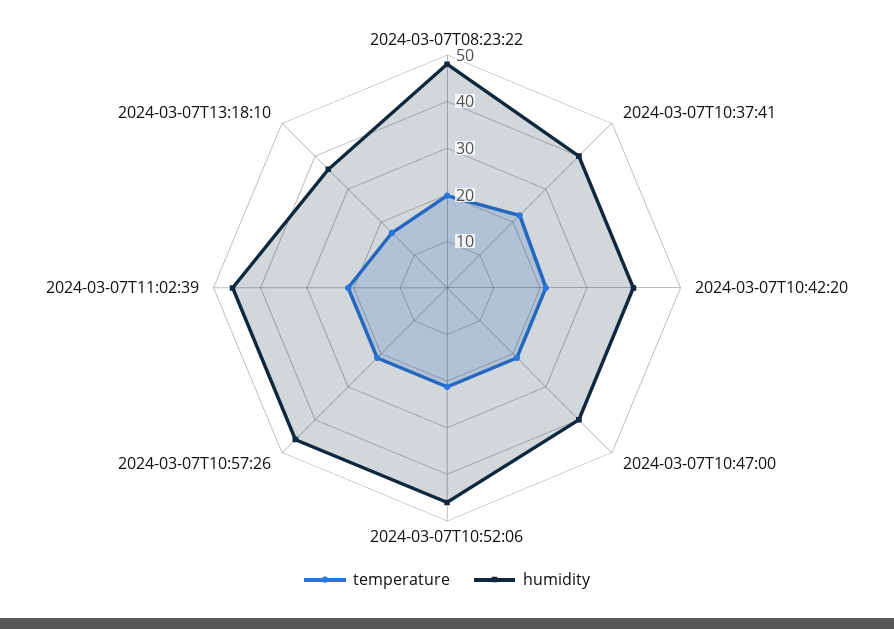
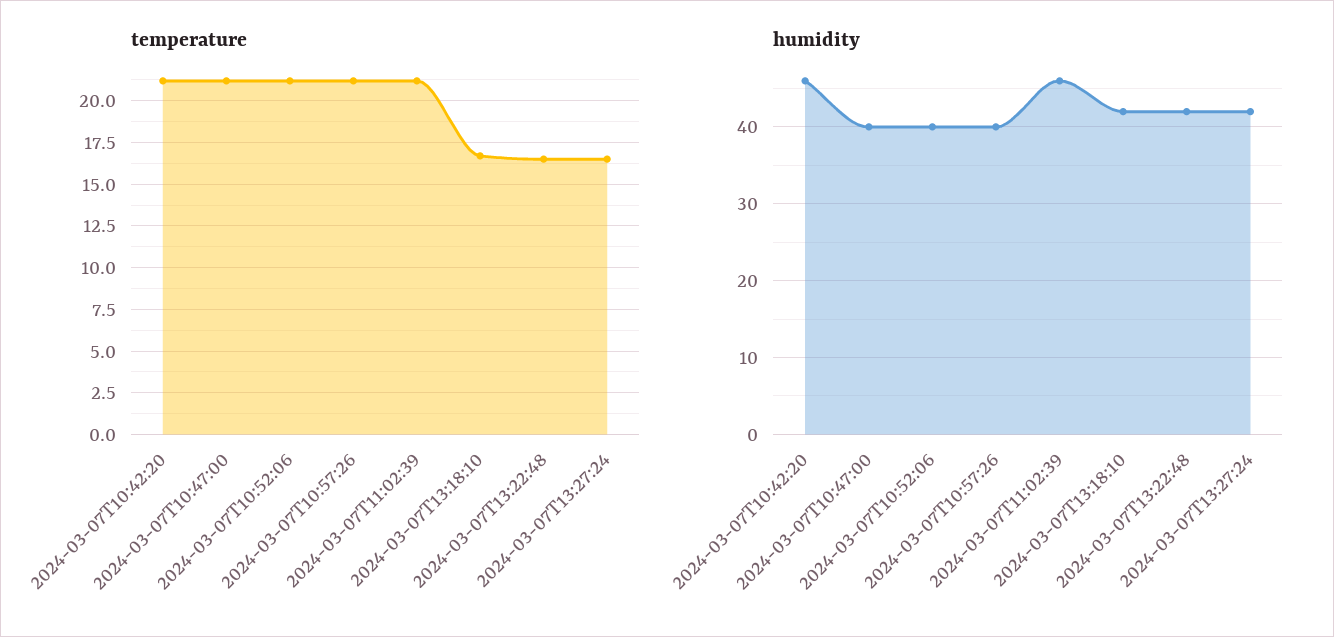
temperature, 2024-03-07T08:23:22: 20 -> none
humidity, 2024-03-07T08:23:22: 48 -> none
temperature, 2024-03-07T10:37:41: 22 -> none
humidity, 2024-03-07T10:37:41: 40 -> none
humidity, 2024-03-07T10:42:20: 40 -> 46
humidity, 2024-03-07T10:52:06: 46 -> 40
humidity, 2024-03-07T10:57:26: 46 -> 40
humidity, 2024-03-07T13:18:10: 36 -> 42
temperature, 2024-03-07T13:22:48: none -> 16.5
temperature, 2024-03-07T13:27:24: none -> 16.5
humidity, 2024-03-07T13:22:48: none -> 42
humidity, 2024-03-07T13:27:24: none -> 42

